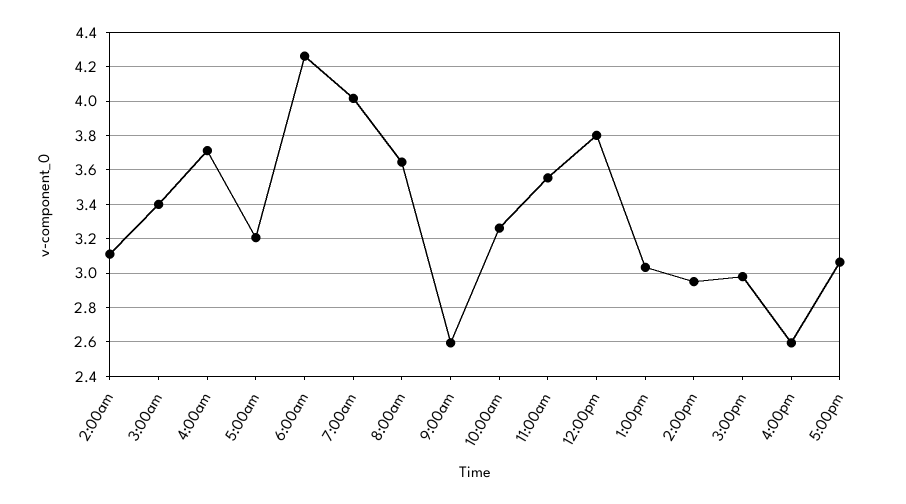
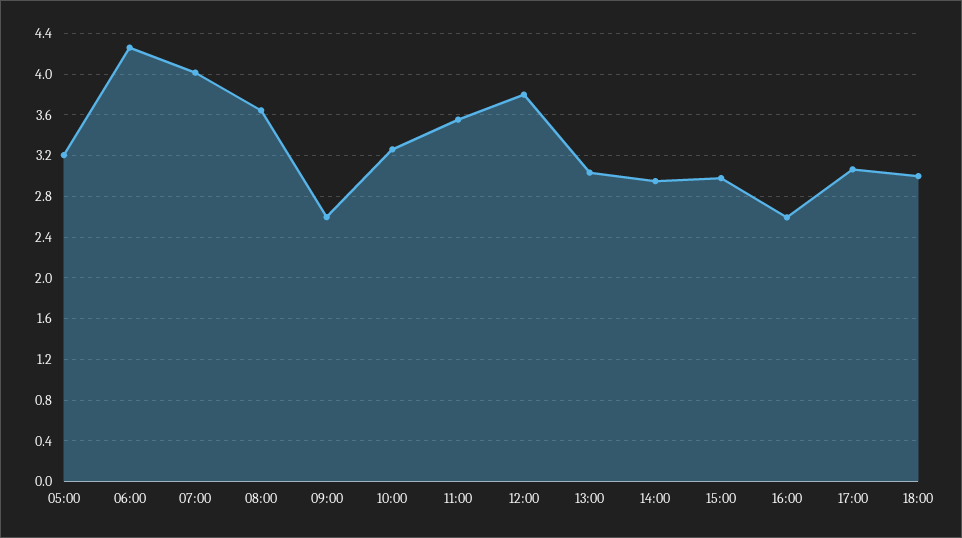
2:00am: 3.1 -> none
3:00am: 3.4 -> none
4:00am: 3.7 -> none
18:00: none -> 3

